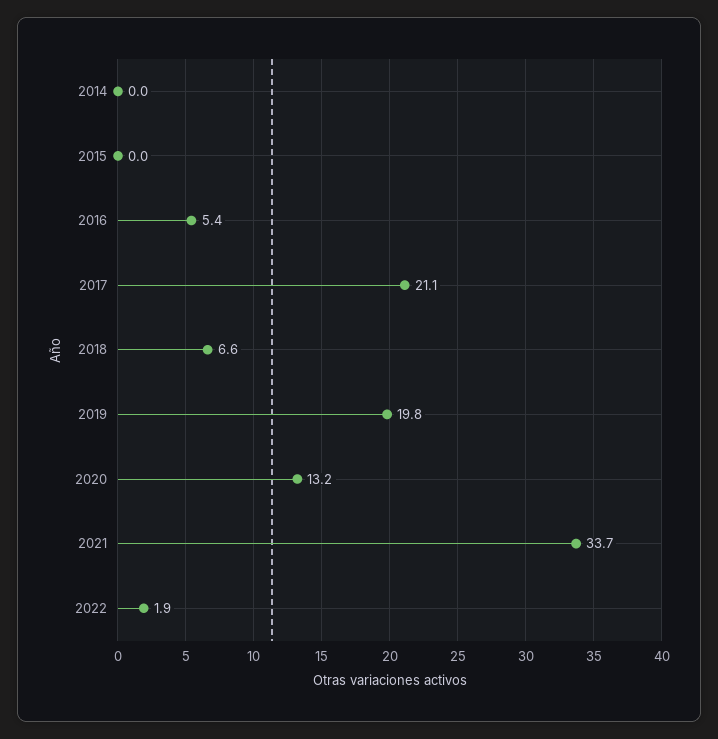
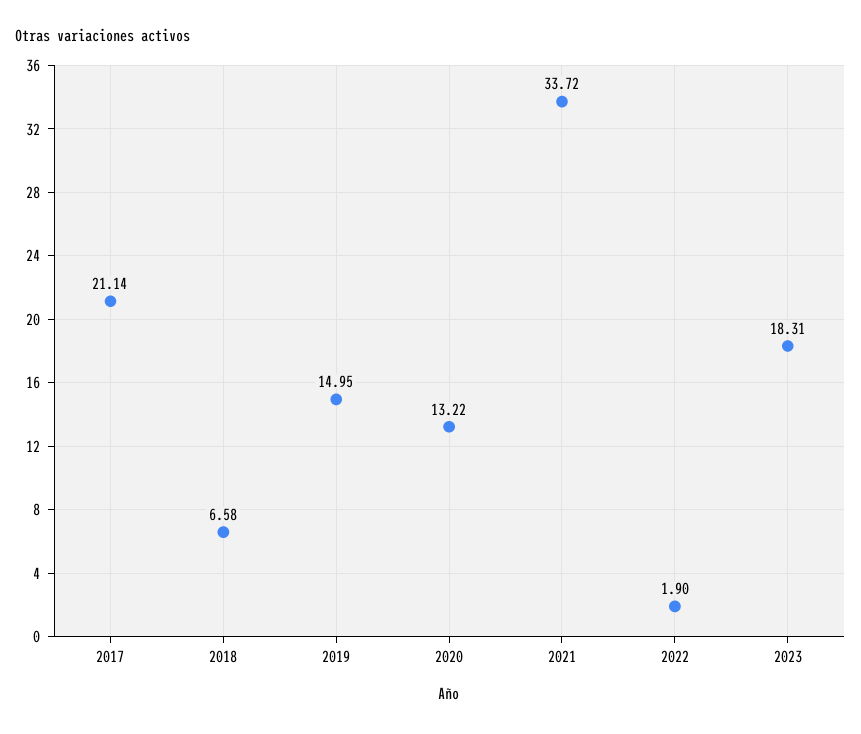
2014: 0 -> none
2015: 0 -> none
2016: 5.4 -> none
2019: 19.8 -> 14.95
2023: none -> 18.31

